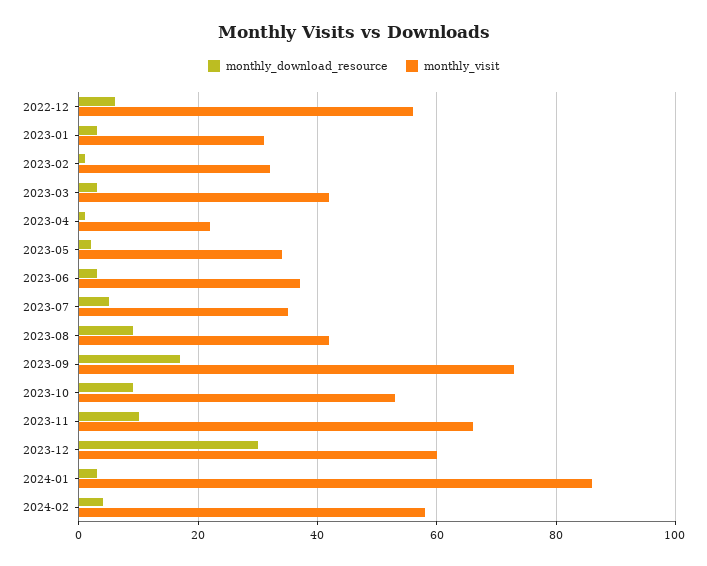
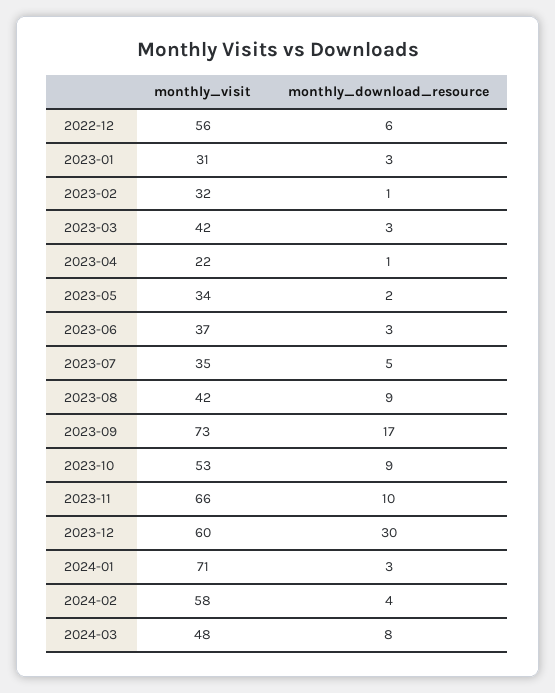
monthly_visit, 2024-01: 85 -> 71
monthly_visit, 2024-03: none -> 48
monthly_download_resource, 2024-03: none -> 8

